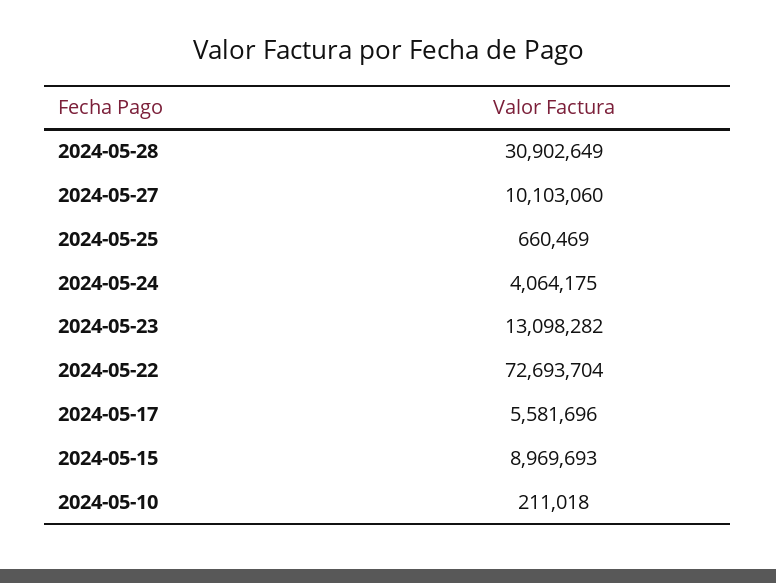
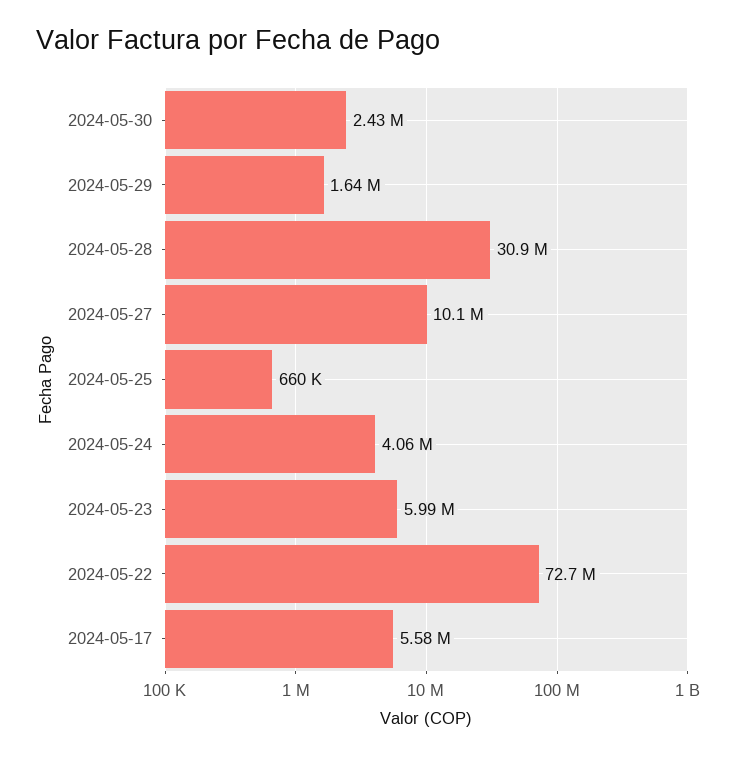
2024-05-23: 13098282 -> 5990000
2024-05-15: 8969693 -> none
2024-05-10: 211018 -> none
2024-05-30: none -> 2430000
2024-05-29: none -> 1640000

